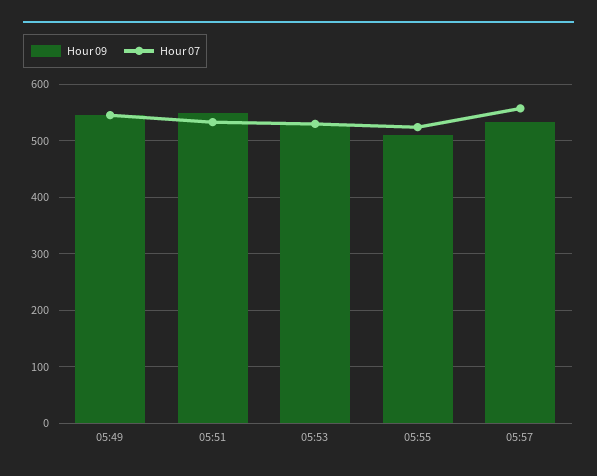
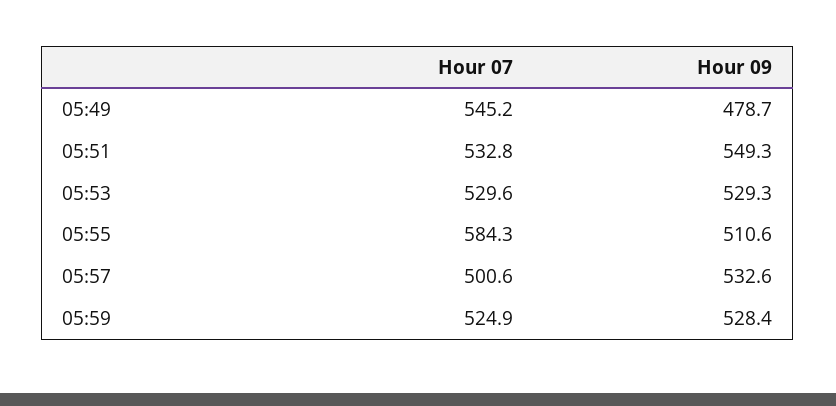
Hour 09, 05:49: 540 -> 478.7
Hour 07, 05:55: 520 -> 584.3
Hour 07, 05:57: 560 -> 500.6
Hour 07, 05:59: none -> 524.9
Hour 09, 05:59: none -> 528.4

